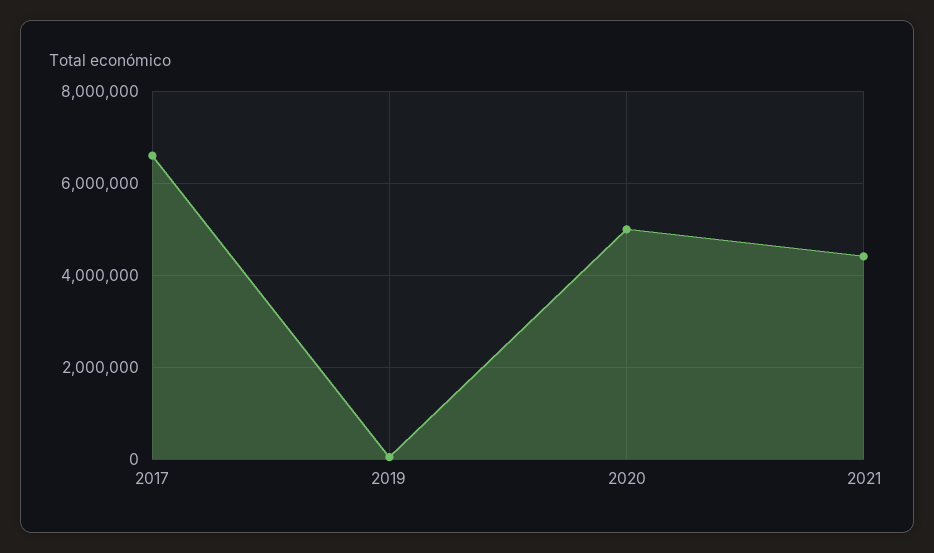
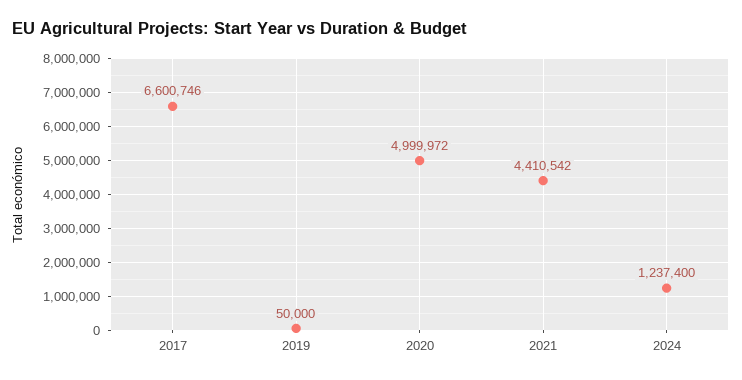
2024: none -> 1237400

